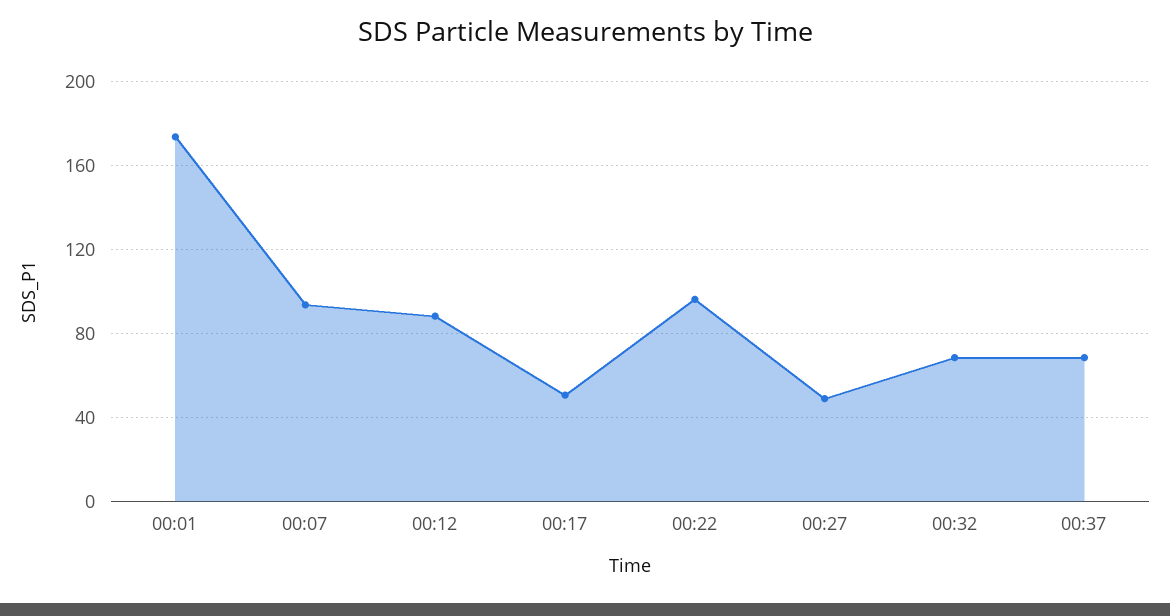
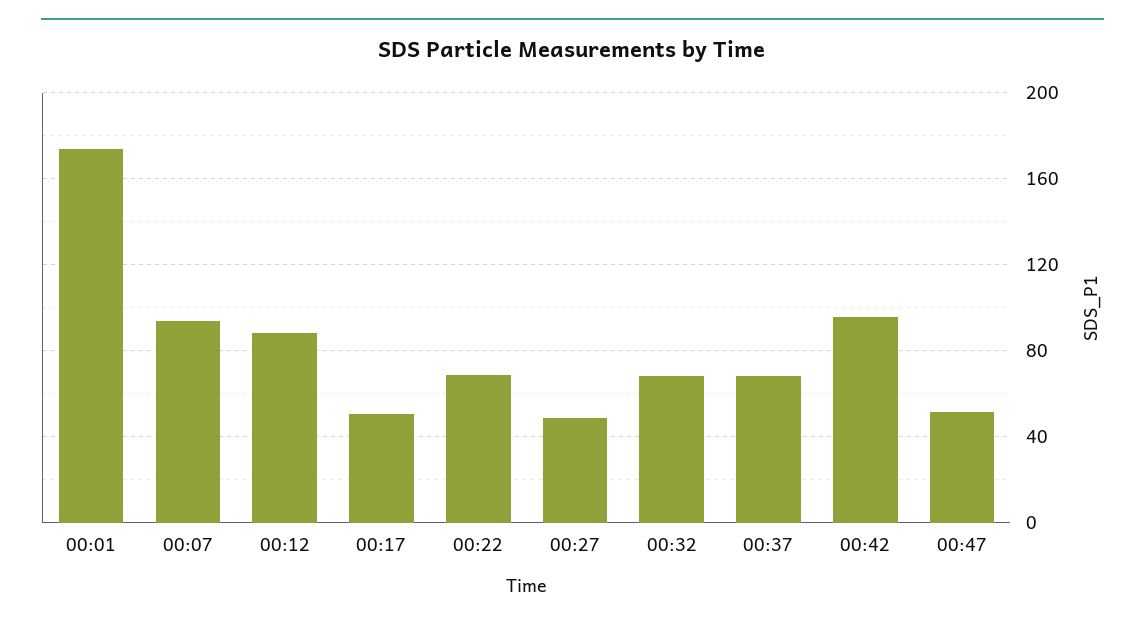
00:22: 95 -> 70
00:42: none -> 95
00:47: none -> 50

